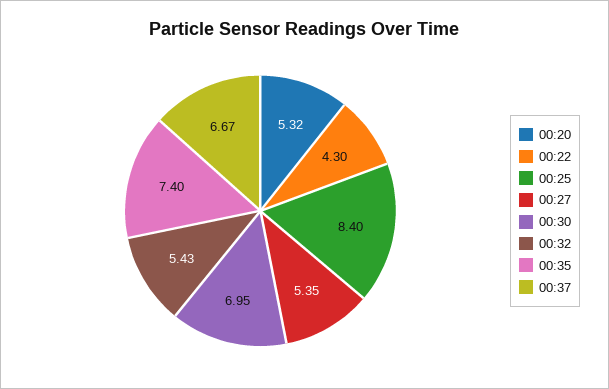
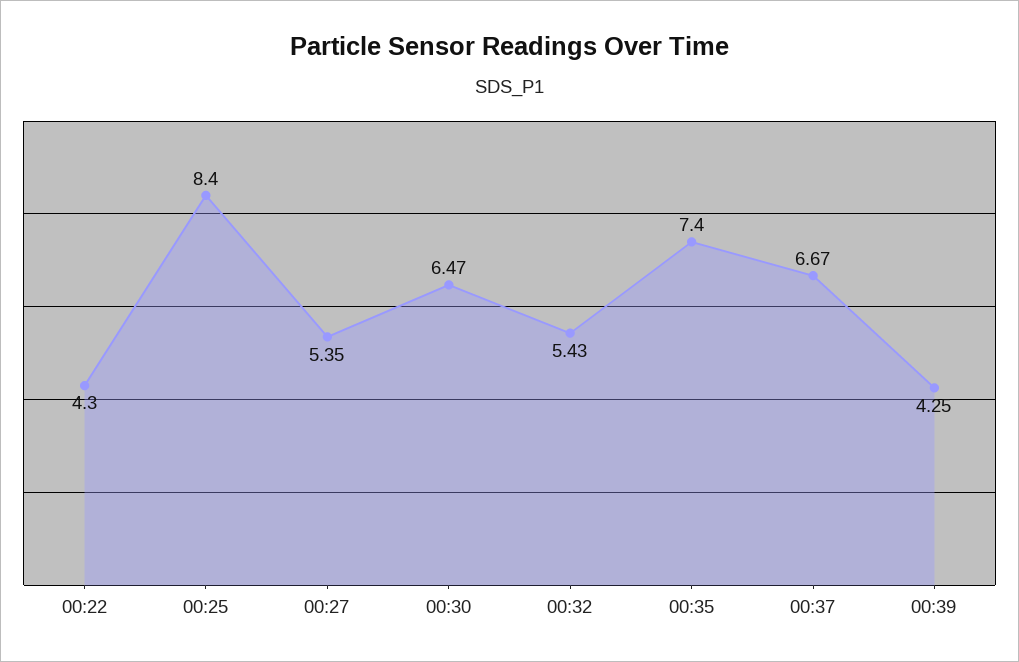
00:20: 5.32 -> none
00:30: 6.95 -> 6.47
00:39: none -> 4.25

